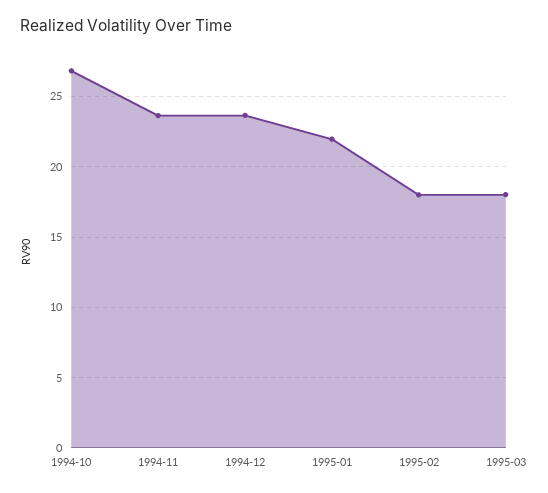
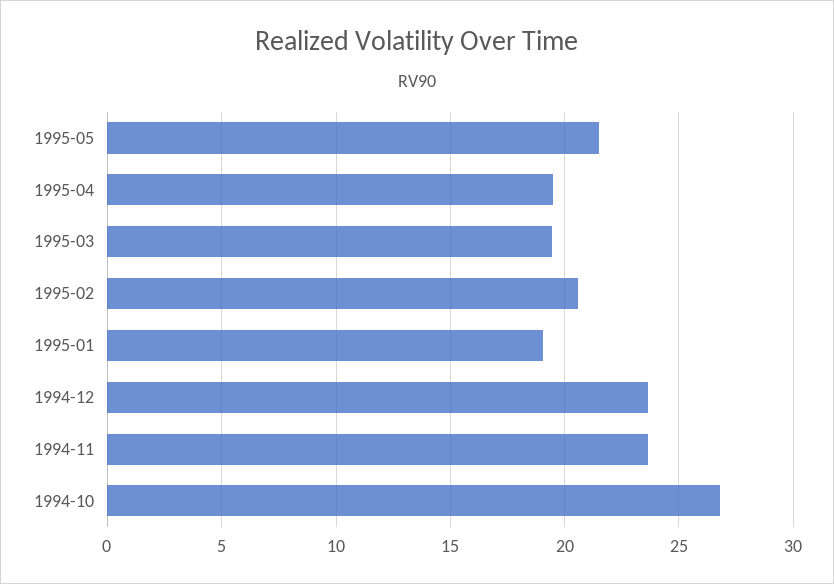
1995-01: 22 -> 19
1995-02: 18 -> 20.5
1995-03: 18 -> 19.5
1995-05: none -> 21.5
1995-04: none -> 19.5

